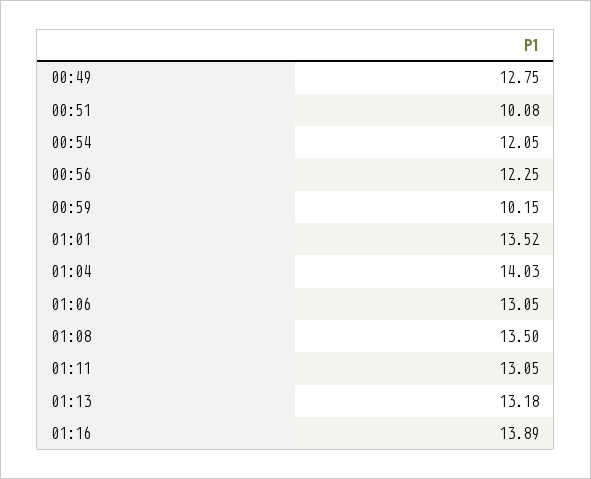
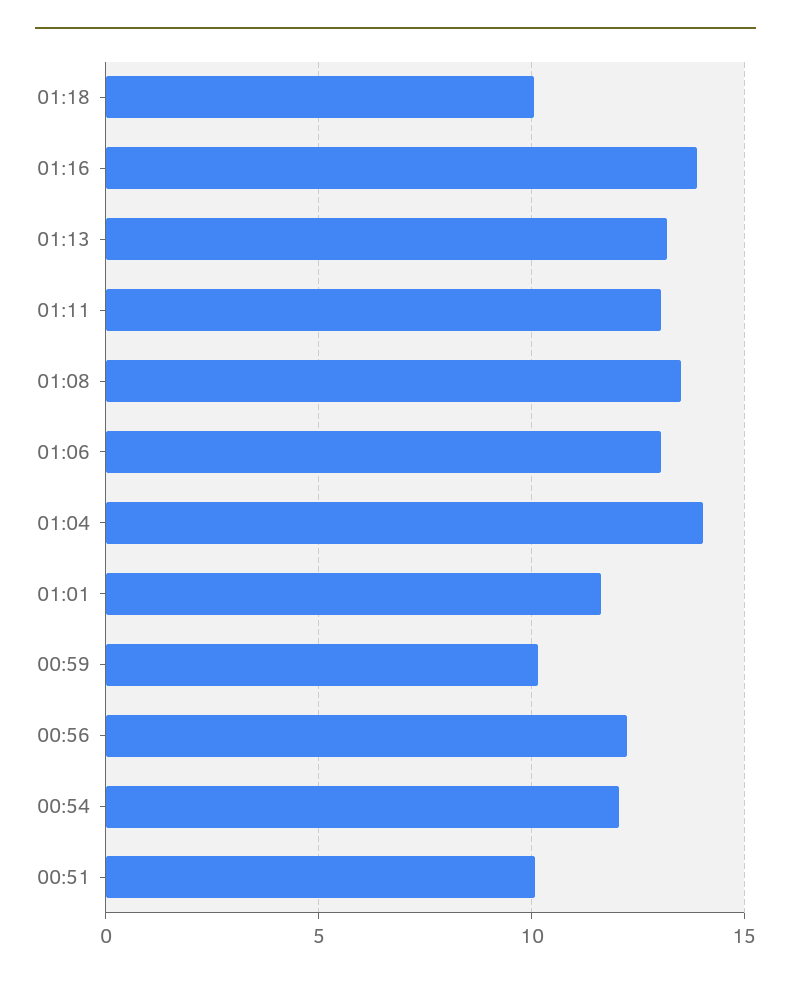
00:49: 12.75 -> none
01:01: 13.52 -> 11.5
01:18: none -> 10

